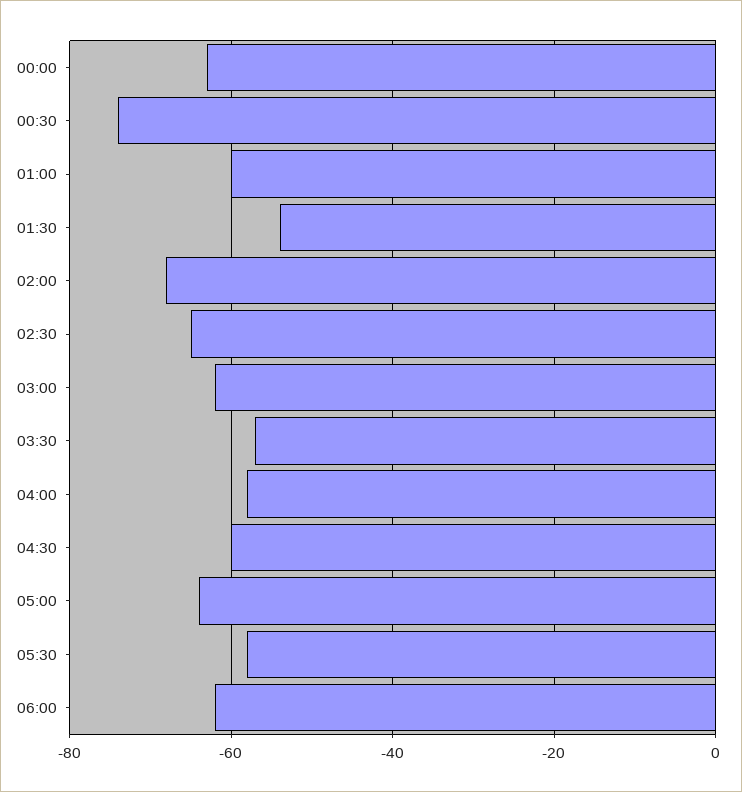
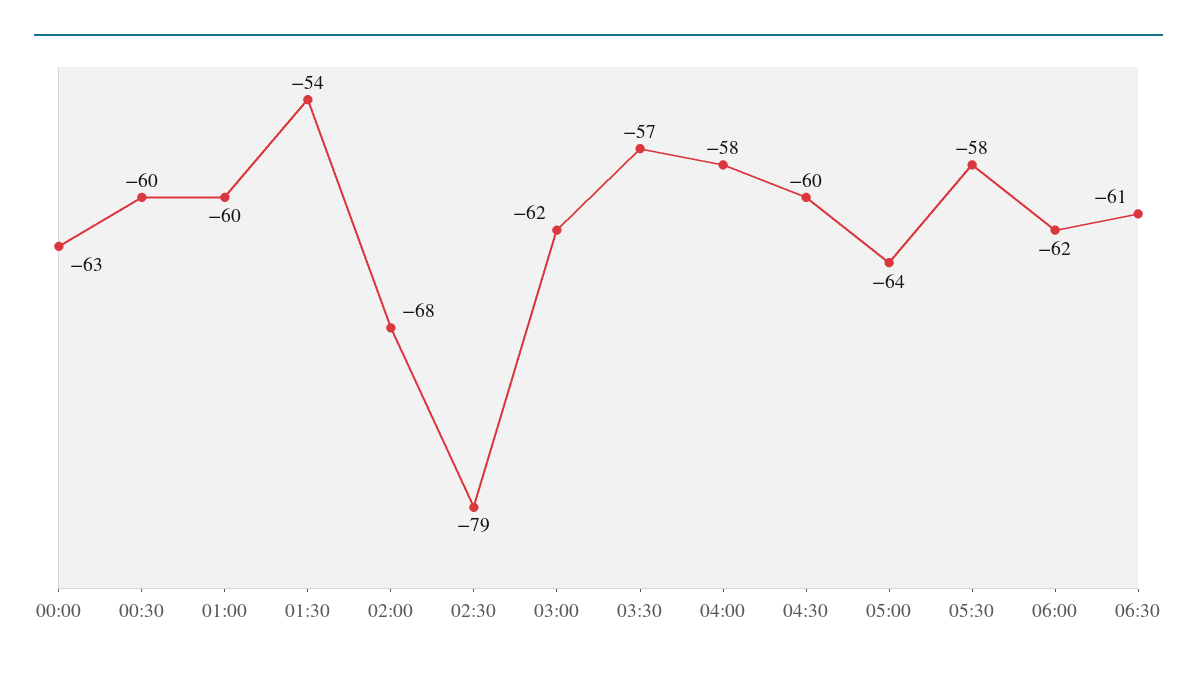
00:30: -75 -> -60
02:30: -65 -> -79
06:30: none -> -61

